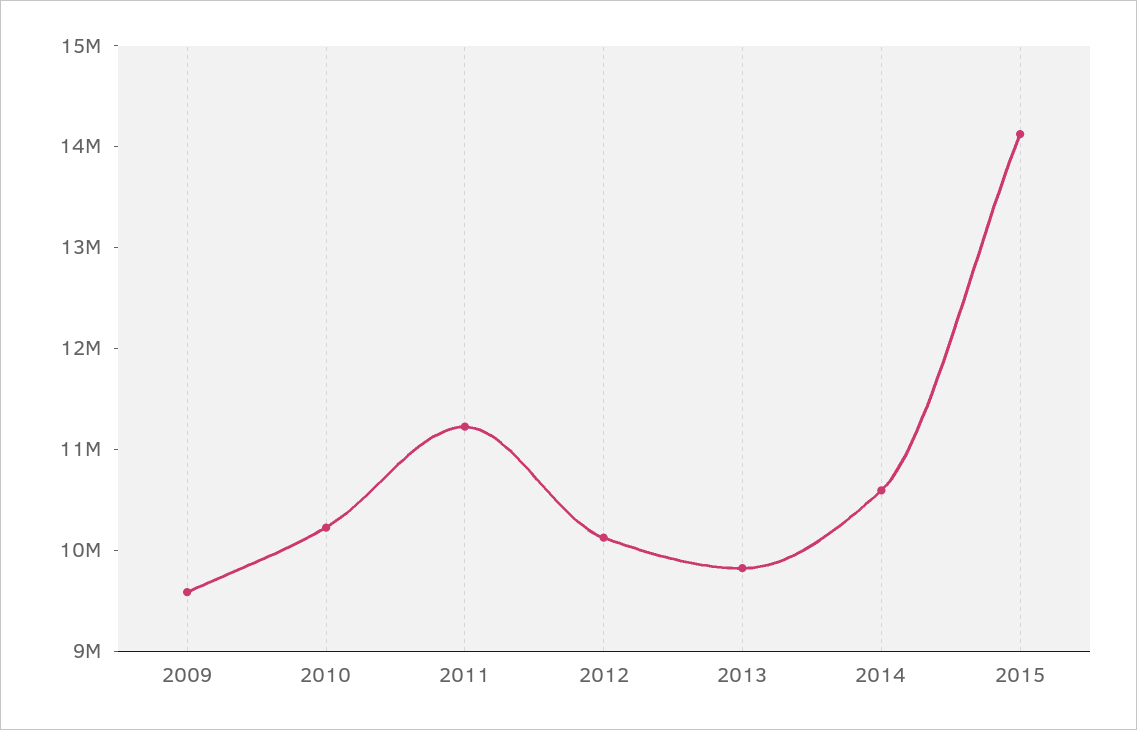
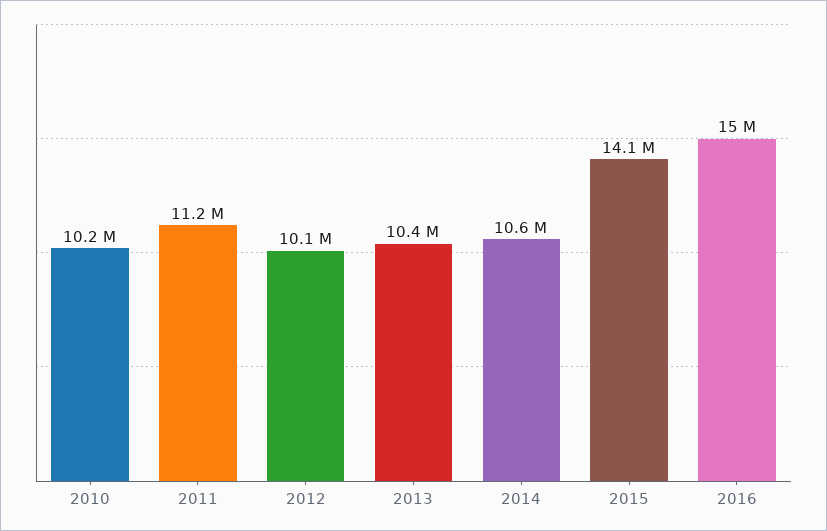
2009: 9600000 -> none
2013: 9800000 -> 10400000
2016: none -> 15000000

